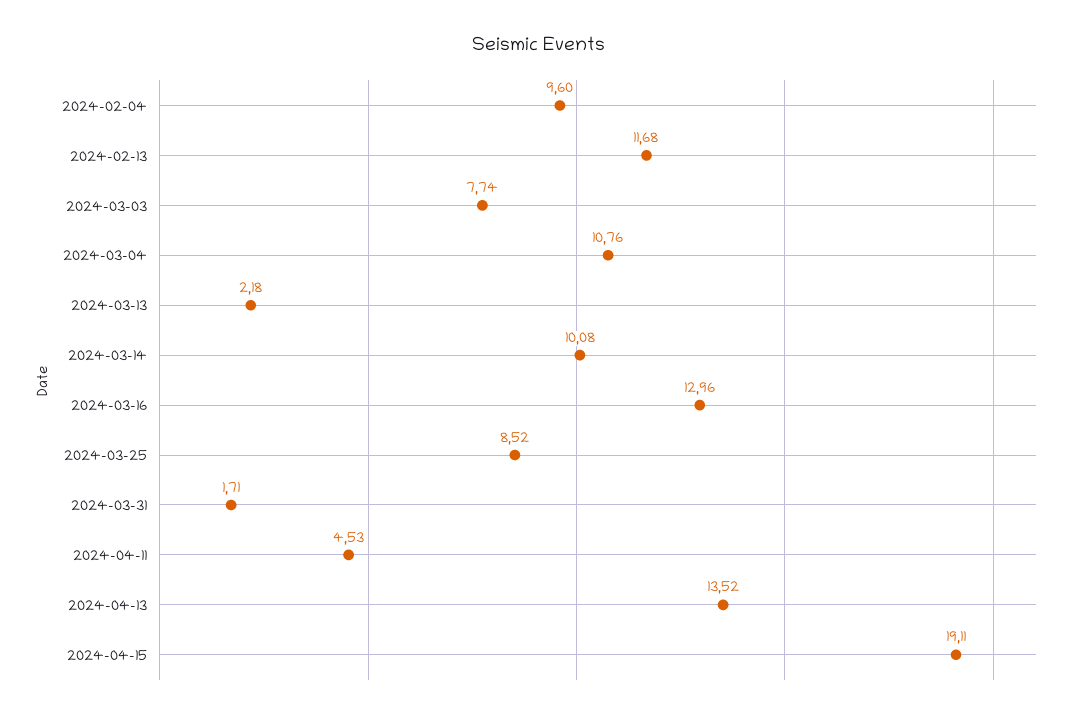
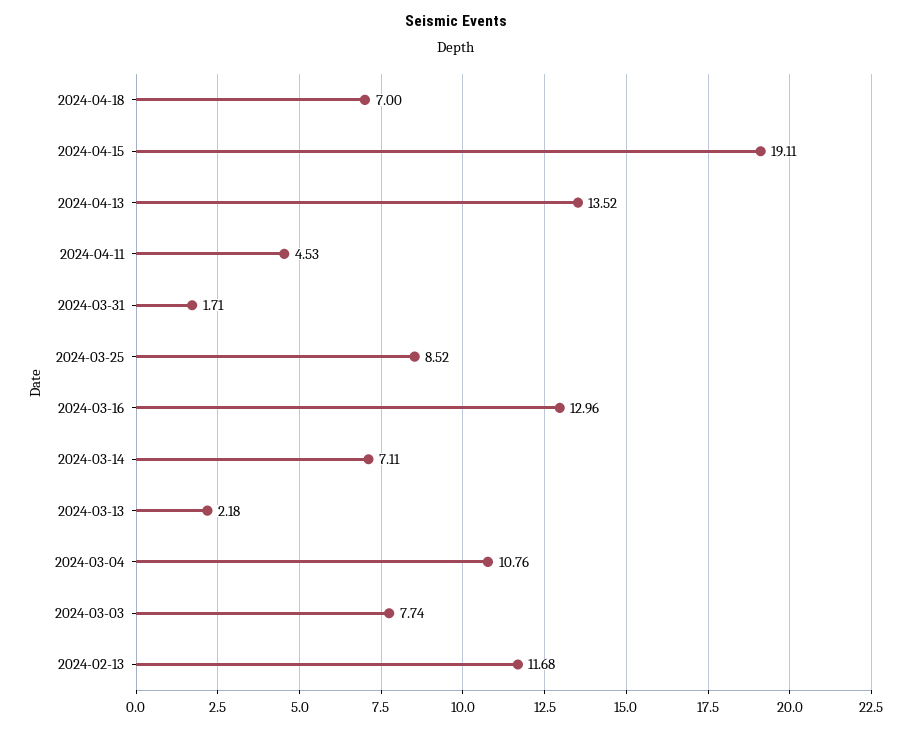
2024-02-04: 9.6 -> none
2024-03-14: 10.08 -> 7.11
2024-04-18: none -> 7

